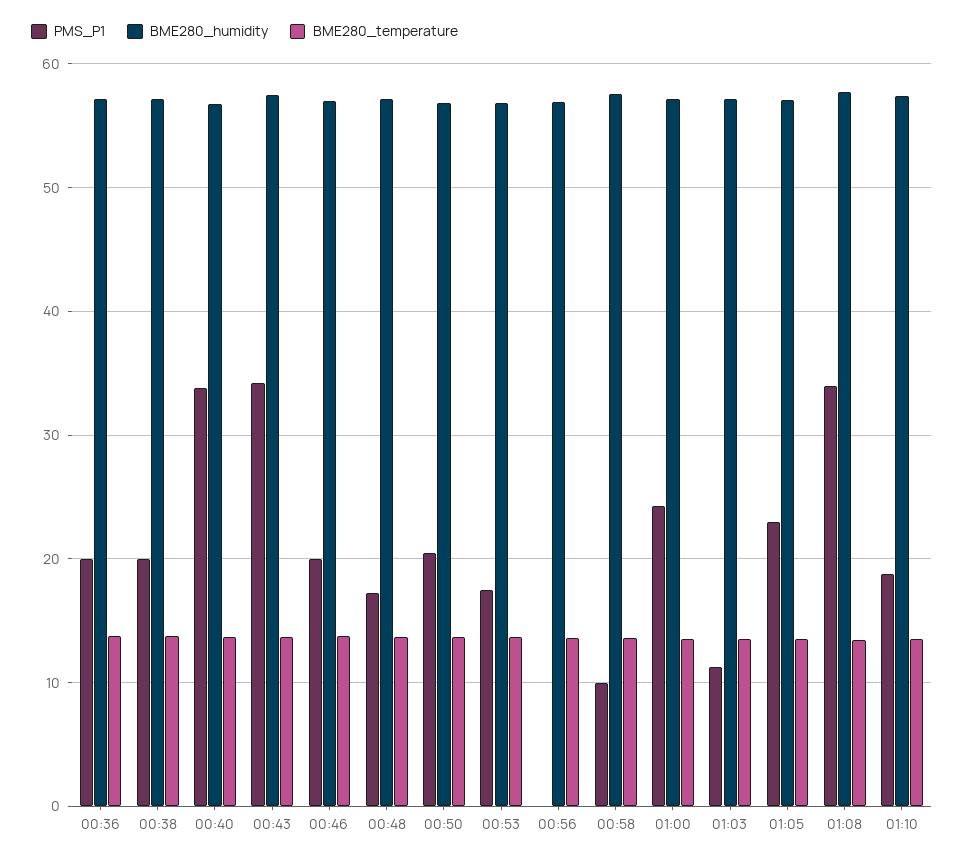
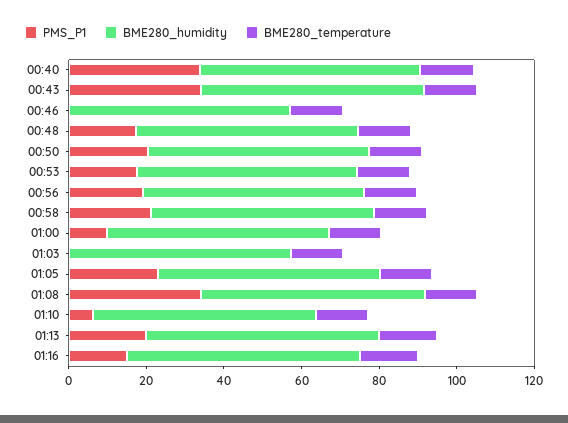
PMS_P1, 00:36: 20 -> none
BME280_humidity, 00:36: 57 -> none
BME280_temperature, 00:36: 14 -> none
PMS_P1, 00:38: 20 -> none
BME280_humidity, 00:38: 57 -> none
BME280_temperature, 00:38: 14 -> none
PMS_P1, 00:46: 20 -> 0
PMS_P1, 00:56: 0 -> 20
PMS_P1, 00:58: 10 -> 20
PMS_P1, 01:00: 24 -> 10
PMS_P1, 01:03: 11 -> 0
PMS_P1, 01:10: 19 -> 5
PMS_P1, 01:13: none -> 20
BME280_humidity, 01:13: none -> 60
BME280_temperature, 01:13: none -> 15
PMS_P1, 01:16: none -> 15
BME280_humidity, 01:16: none -> 60
BME280_temperature, 01:16: none -> 15

